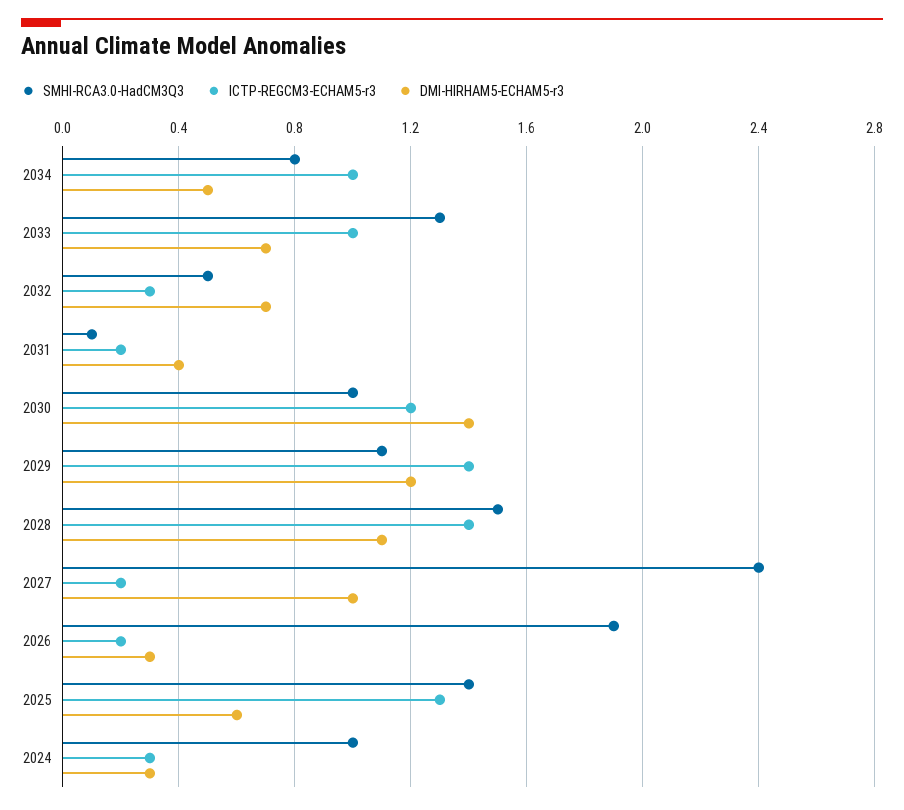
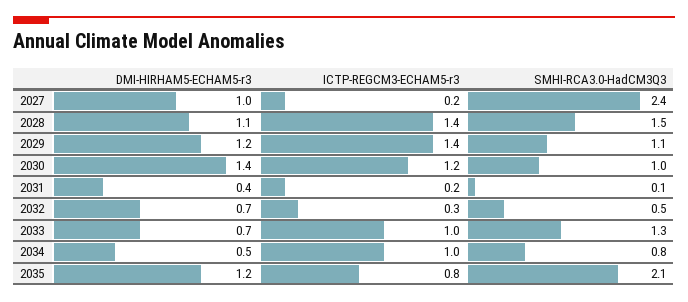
SMHI-RCA3.0-HadCM3Q3, 2026: 1.9 -> none
ICTP-REGCM3-ECHAM5-r3, 2026: 0.2 -> none
DMI-HIRHAM5-ECHAM5-r3, 2026: 0.3 -> none
SMHI-RCA3.0-HadCM3Q3, 2025: 1.4 -> none
ICTP-REGCM3-ECHAM5-r3, 2025: 1.3 -> none
DMI-HIRHAM5-ECHAM5-r3, 2025: 0.6 -> none
SMHI-RCA3.0-HadCM3Q3, 2024: 1 -> none
ICTP-REGCM3-ECHAM5-r3, 2024: 0.3 -> none
DMI-HIRHAM5-ECHAM5-r3, 2024: 0.3 -> none
DMI-HIRHAM5-ECHAM5-r3, 2035: none -> 1.2
ICTP-REGCM3-ECHAM5-r3, 2035: none -> 0.8
SMHI-RCA3.0-HadCM3Q3, 2035: none -> 2.1

